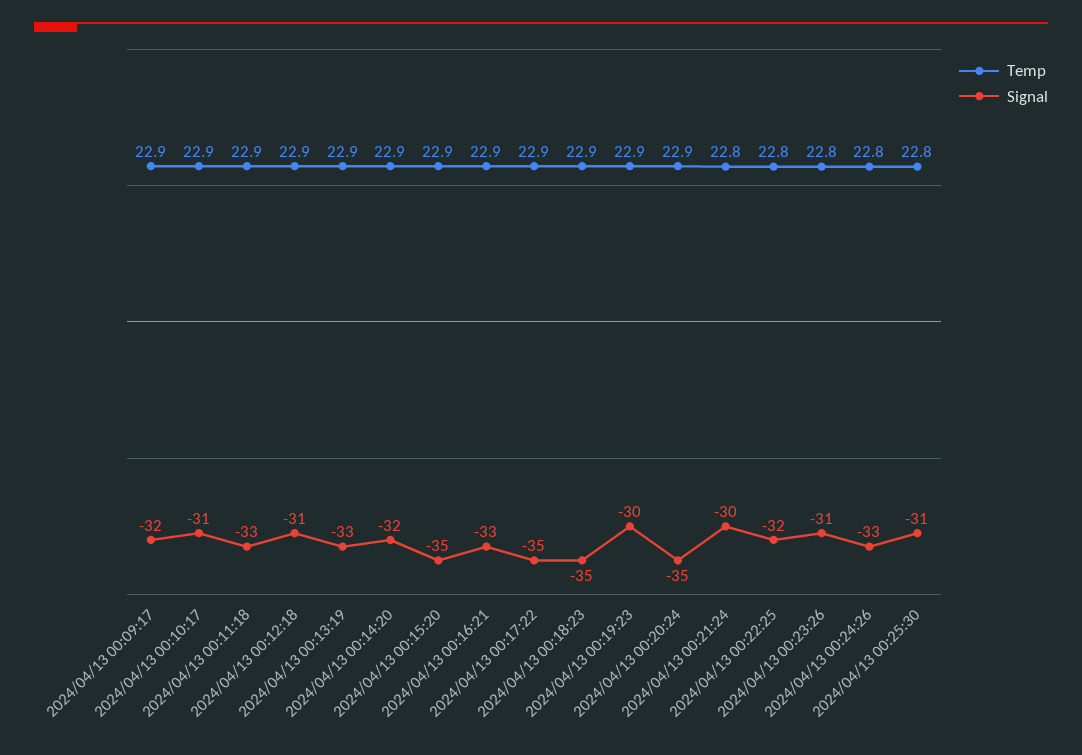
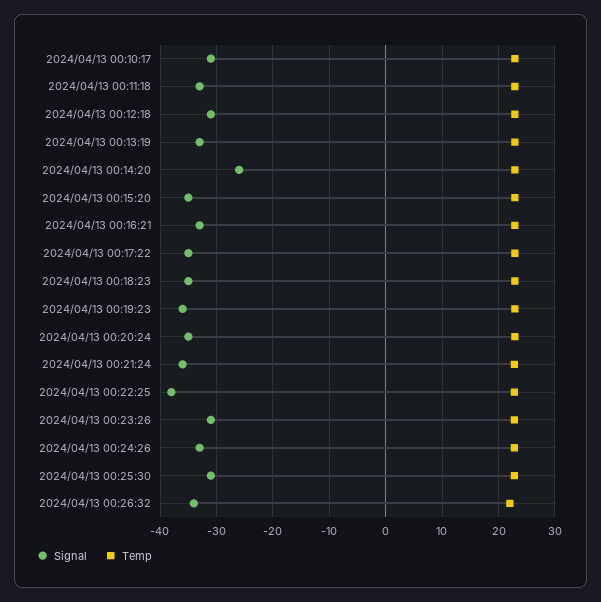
Temp, 2024/04/13 00:09:17: 22.9 -> none
Signal, 2024/04/13 00:09:17: -32 -> none
Signal, 2024/04/13 00:14:20: -32 -> -26
Signal, 2024/04/13 00:19:23: -30 -> -36
Signal, 2024/04/13 00:21:24: -30 -> -36
Signal, 2024/04/13 00:22:25: -32 -> -38
Signal, 2024/04/13 00:26:32: none -> -34
Temp, 2024/04/13 00:26:32: none -> 22

